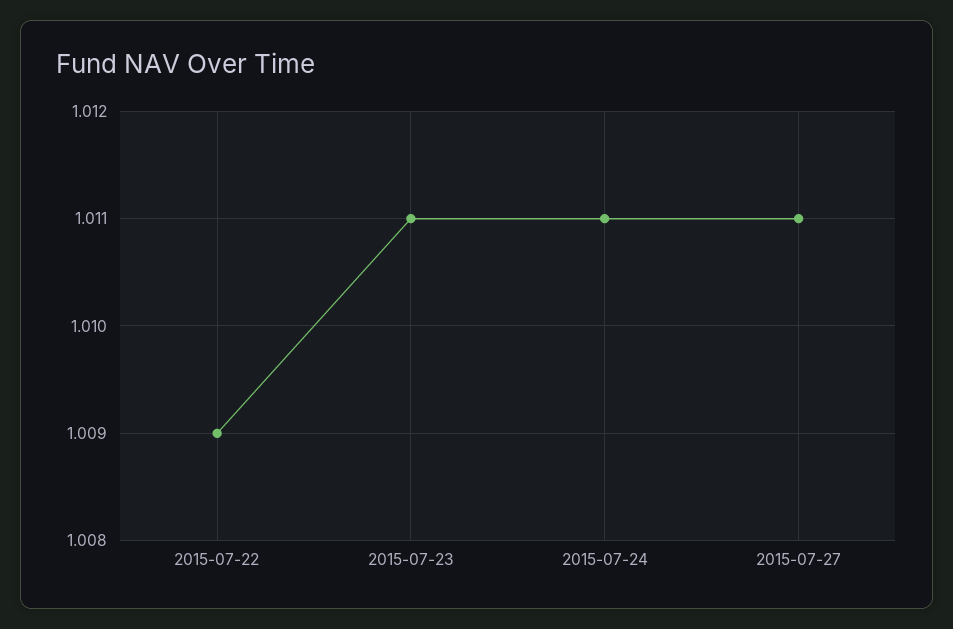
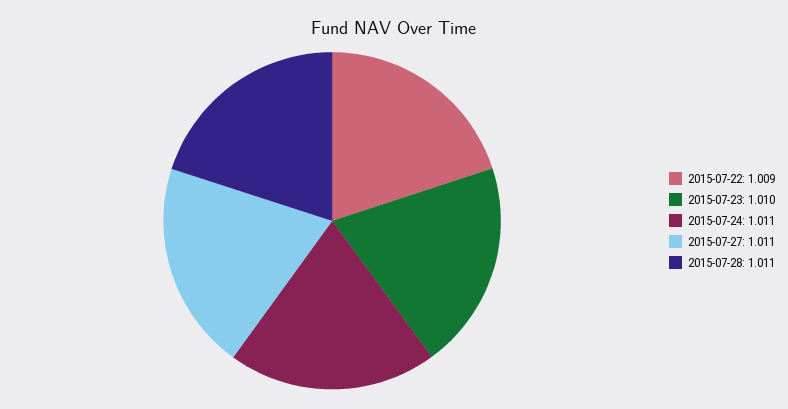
2015-07-23: 1.011 -> 1.01
2015-07-28: none -> 1.011

